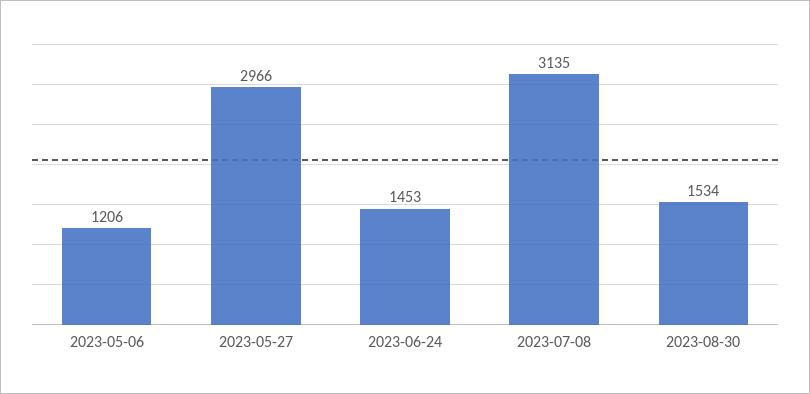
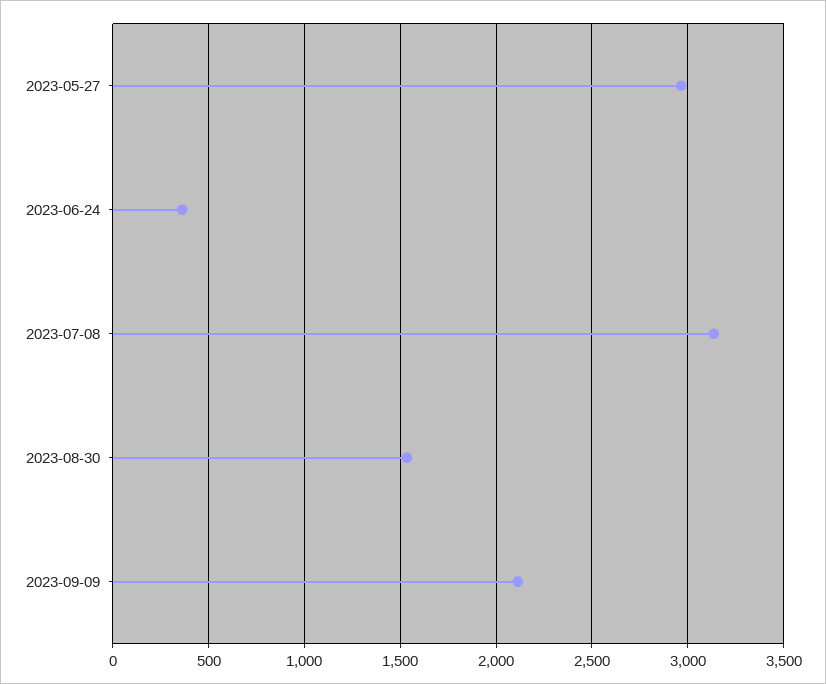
2023-05-06: 1206 -> none
2023-06-24: 1453 -> 350
2023-09-09: none -> 2100

